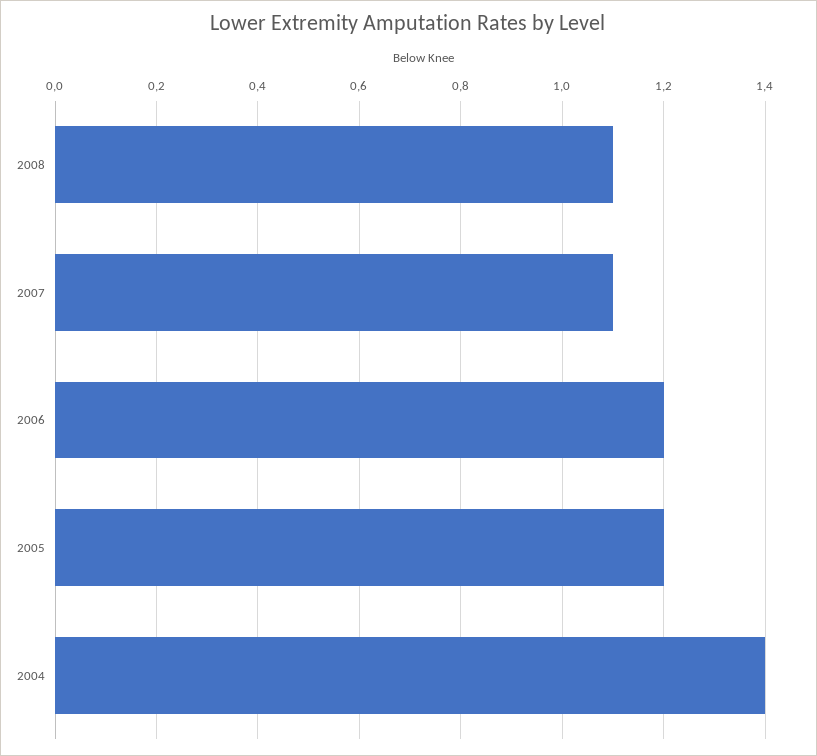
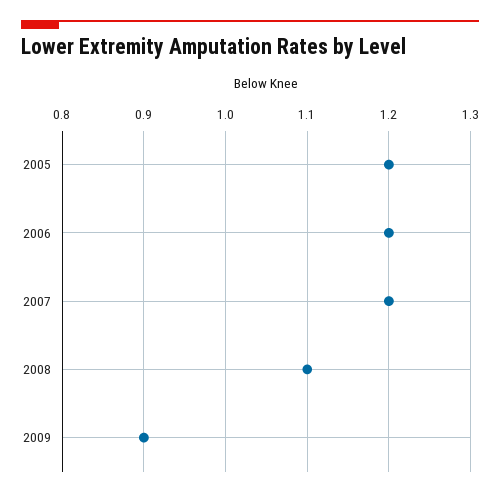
2007: 1.1 -> 1.2
2004: 1.4 -> none
2009: none -> 0.9

